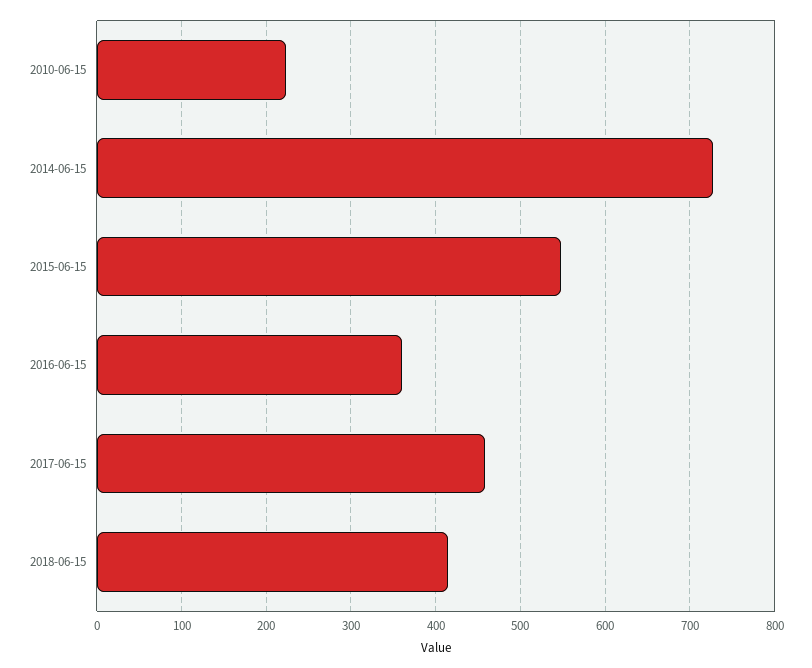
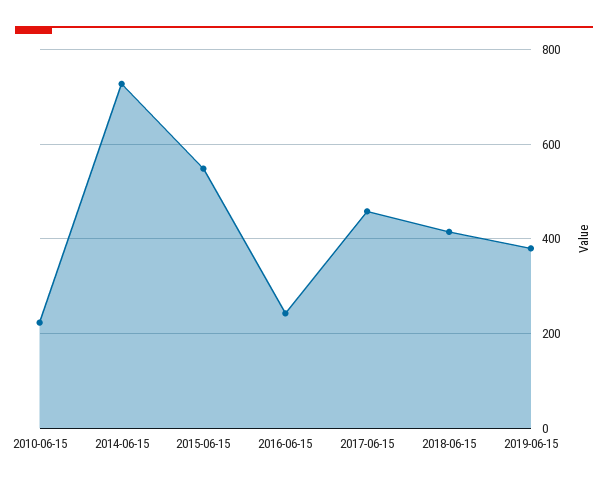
2016-06-15: 360 -> 240
2019-06-15: none -> 380

